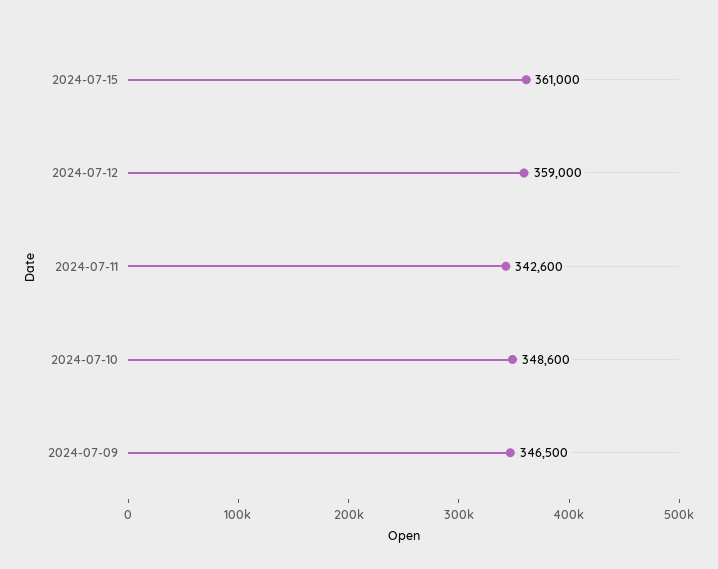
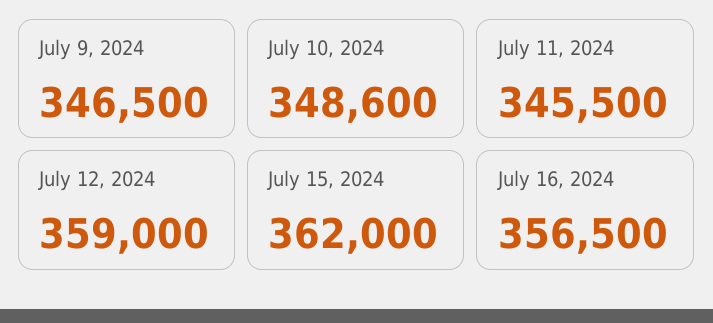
2024-07-15: 361000 -> 362000
2024-07-11: 342600 -> 345500
July 16, 2024: none -> 356500

